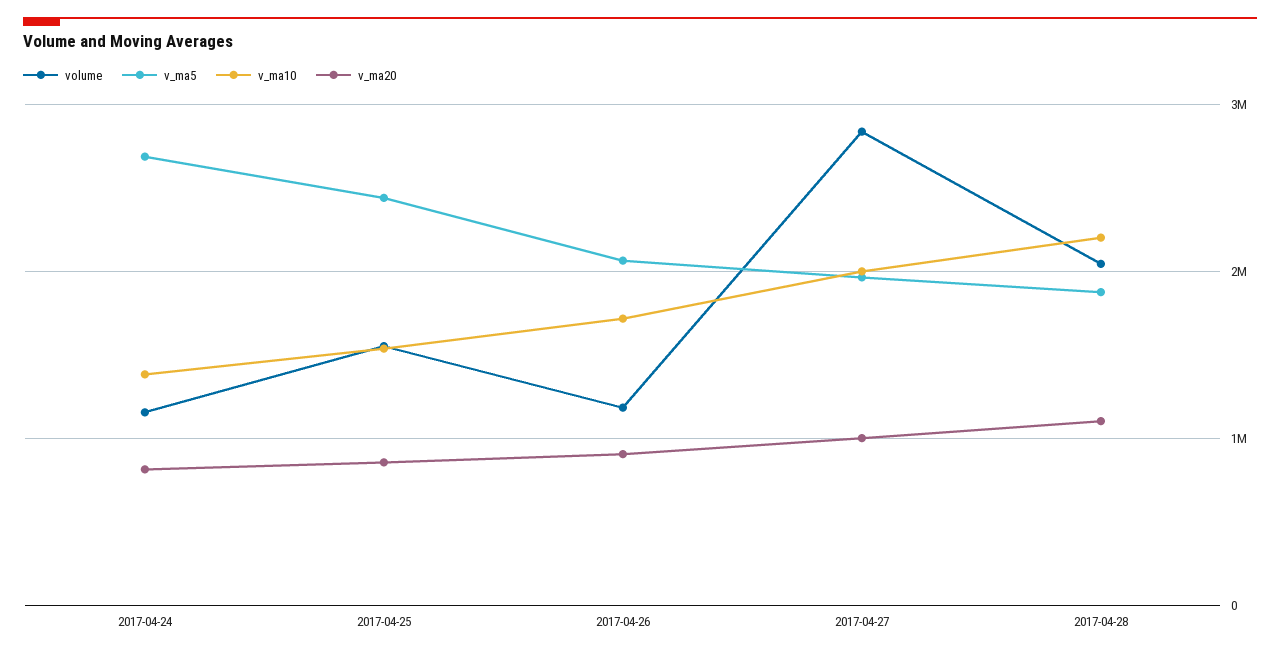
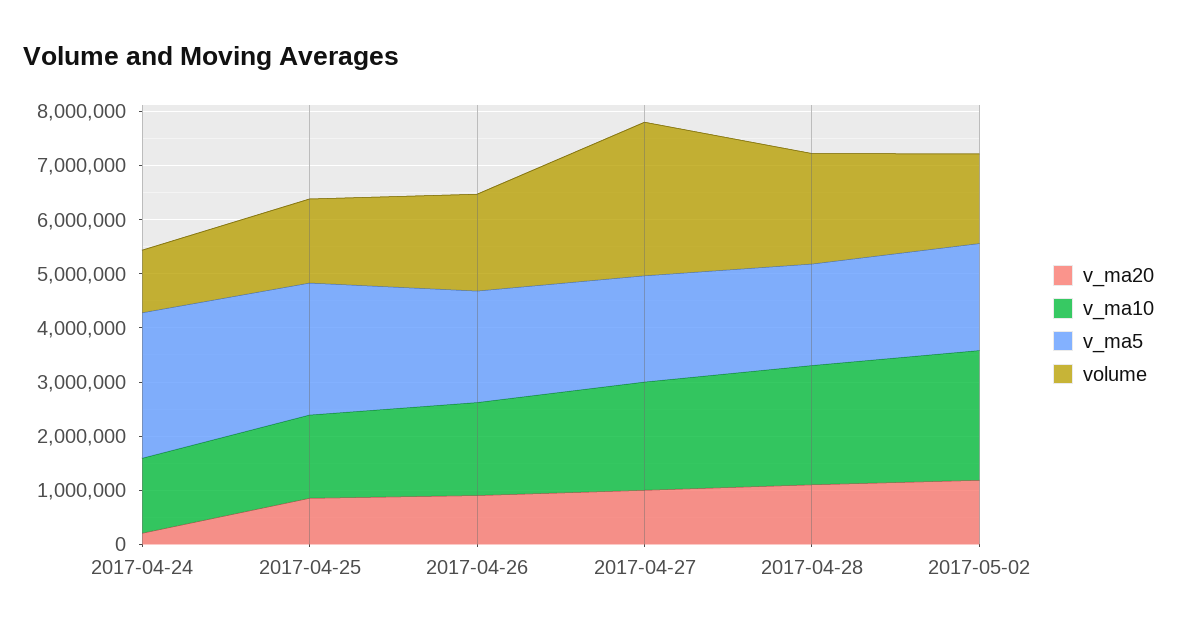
v_ma20, 2017-04-24: 800000 -> 200000
volume, 2017-04-26: 1200000 -> 1800000
v_ma20, 2017-05-02: none -> 1200000
v_ma10, 2017-05-02: none -> 2400000
v_ma5, 2017-05-02: none -> 2000000
volume, 2017-05-02: none -> 1600000

